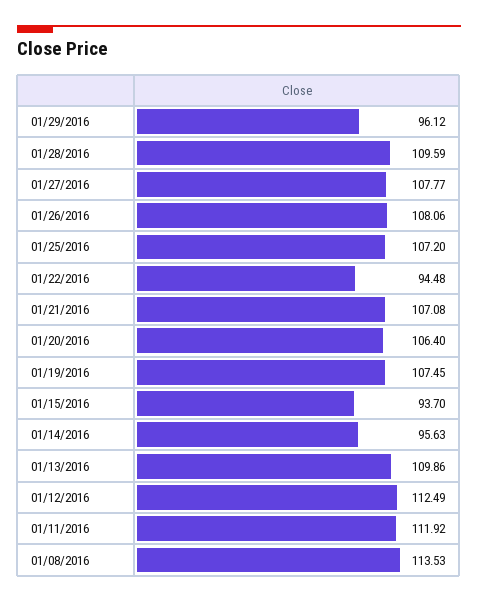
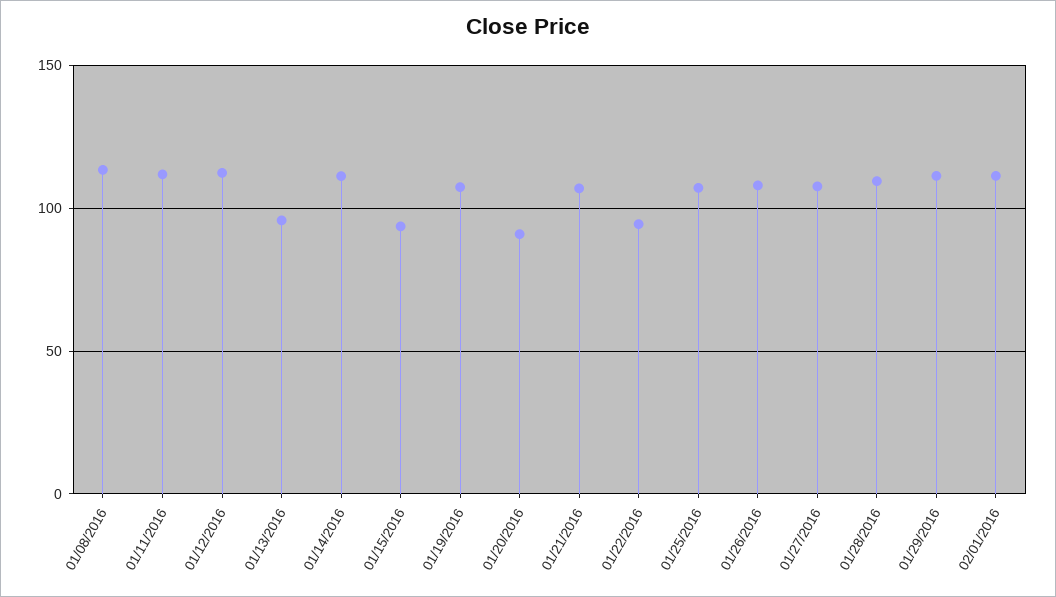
01/29/2016: 96.12 -> 110
01/20/2016: 106.4 -> 90
01/14/2016: 95.63 -> 110
01/13/2016: 109.86 -> 95
02/01/2016: none -> 110

